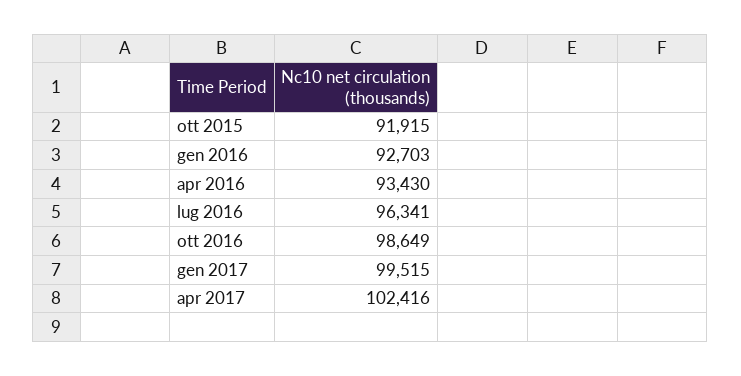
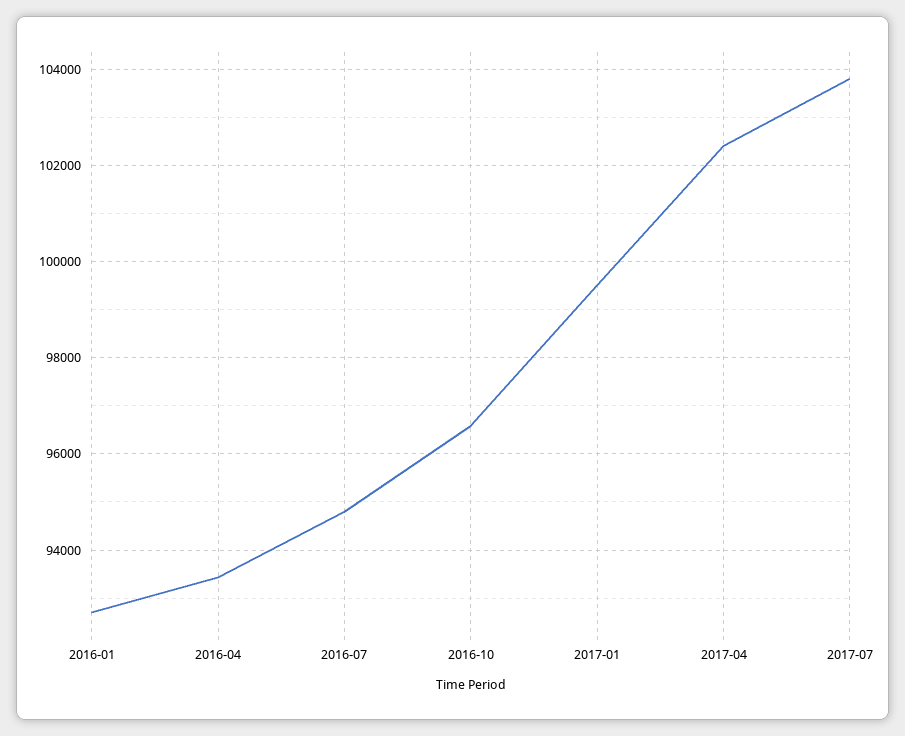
ott 2015: 91915 -> none
lug 2016: 96341 -> 94800
ott 2016: 98649 -> 96600
2017-07: none -> 103800

